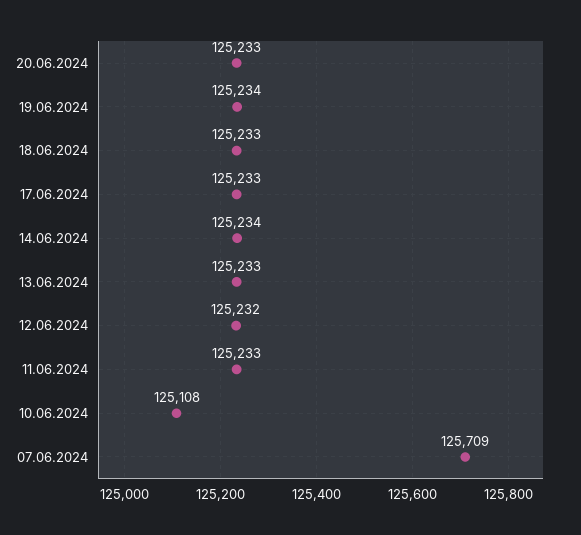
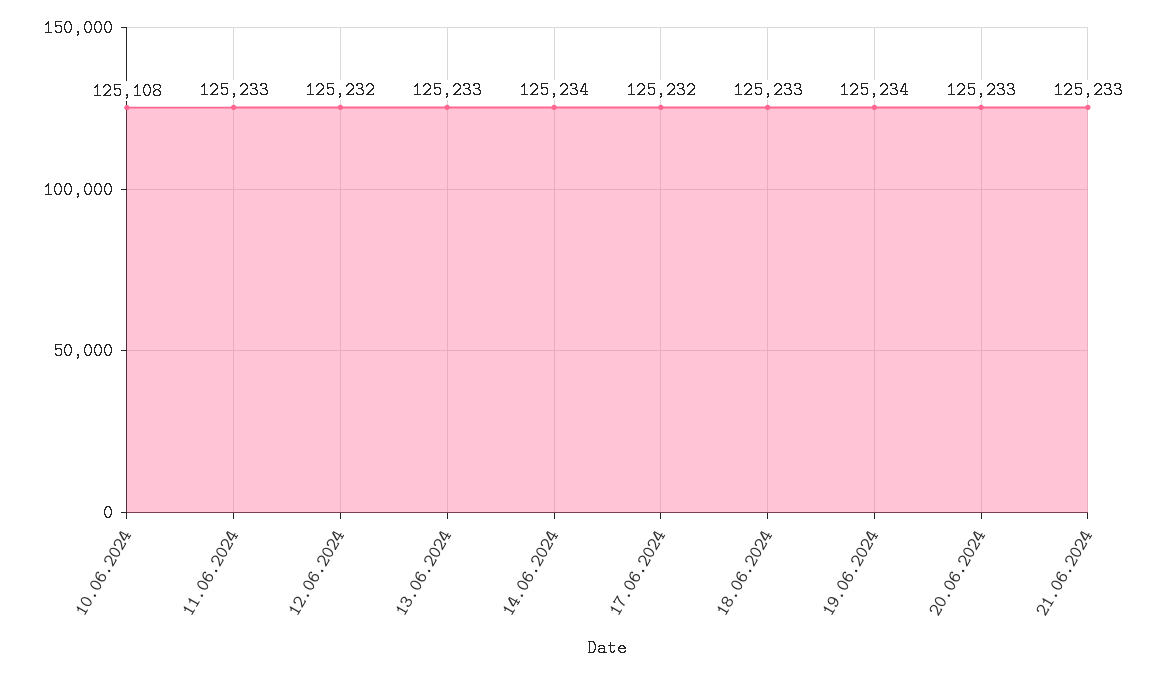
17.06.2024: 125233 -> 125232
07.06.2024: 125709 -> none
21.06.2024: none -> 125233

